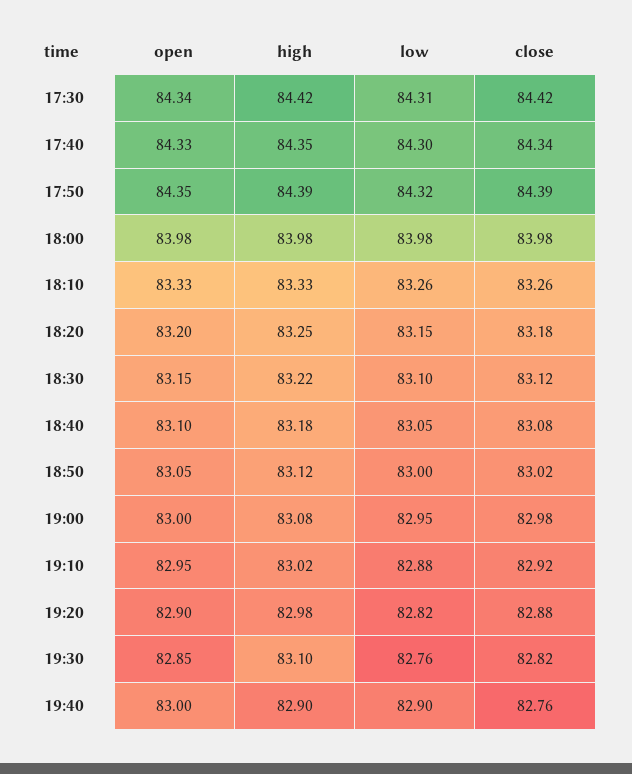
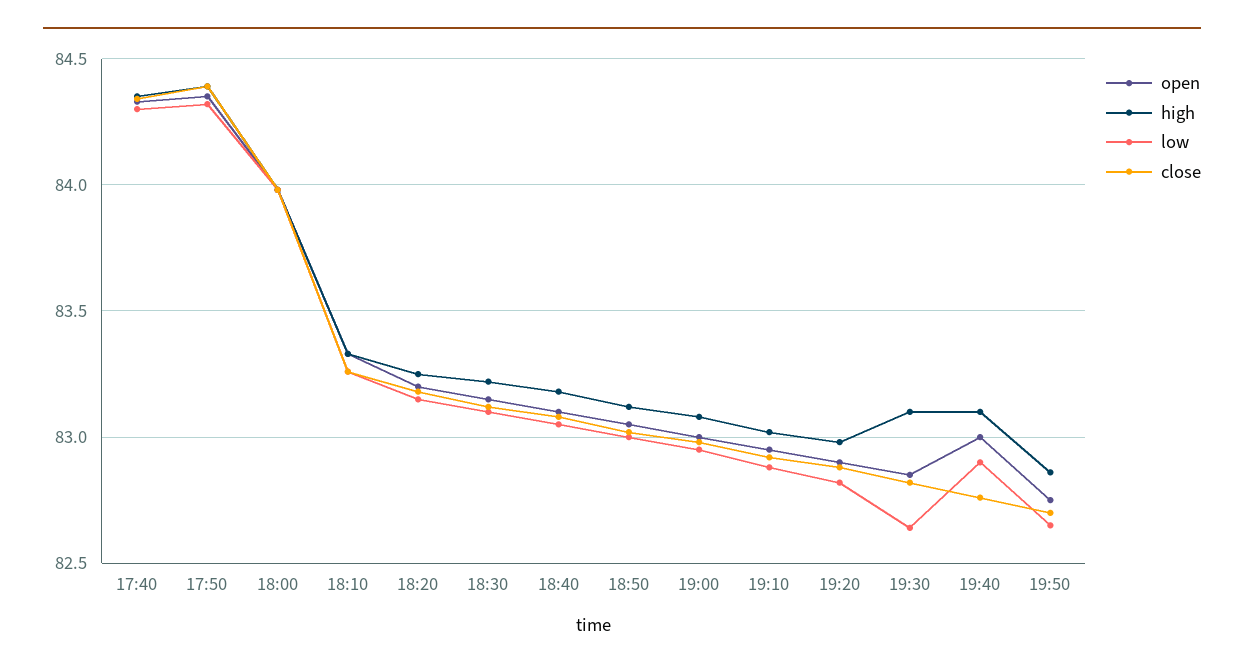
open, 17:30: 84.34 -> none
high, 17:30: 84.42 -> none
low, 17:30: 84.31 -> none
close, 17:30: 84.42 -> none
low, 19:30: 82.76 -> 82.65
high, 19:40: 82.9 -> 83.1
open, 19:50: none -> 82.75
high, 19:50: none -> 82.85
low, 19:50: none -> 82.65
close, 19:50: none -> 82.7

